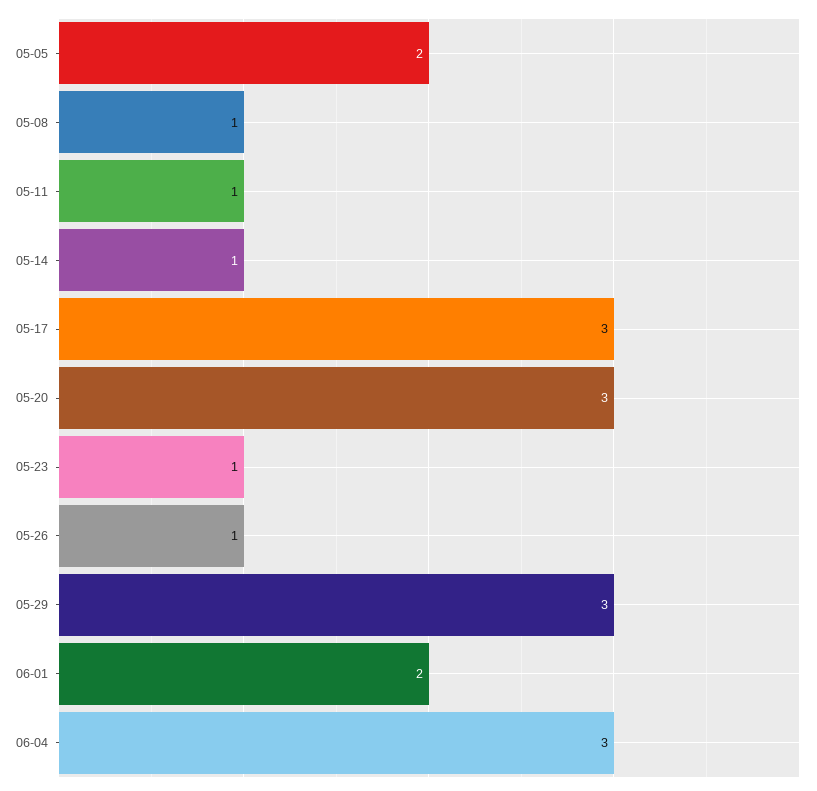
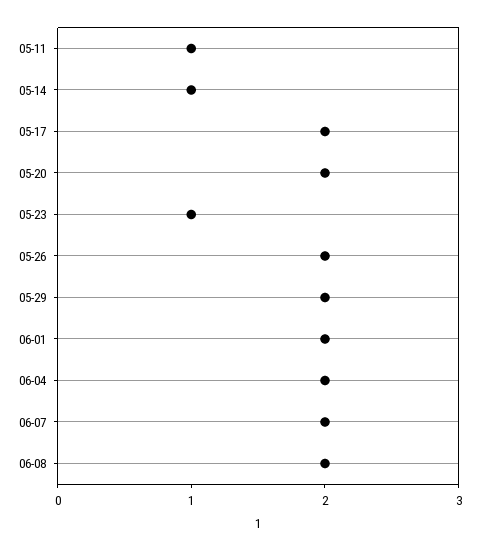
05-05: 2 -> none
05-08: 1 -> none
05-17: 3 -> 2
05-20: 3 -> 2
05-26: 1 -> 2
05-29: 3 -> 2
06-04: 3 -> 2
06-07: none -> 2
06-08: none -> 2

